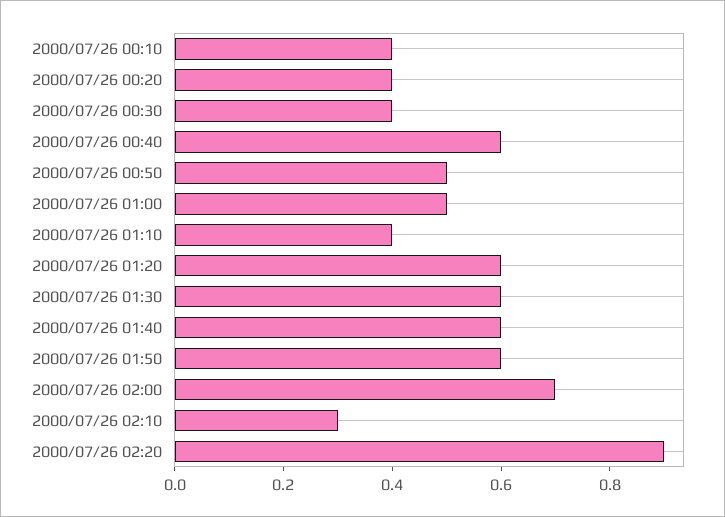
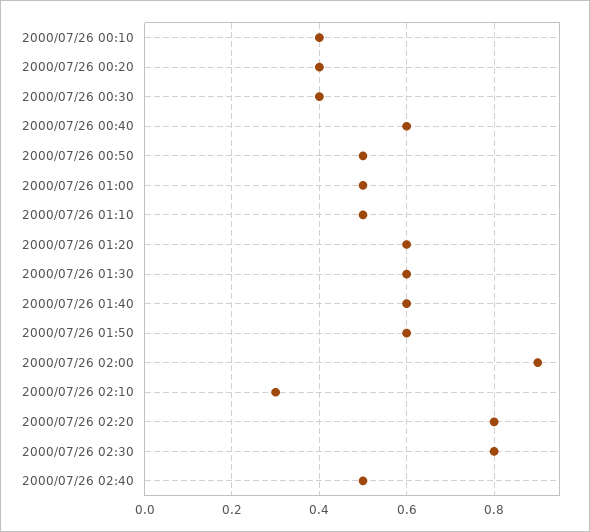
2000/07/26 01:10: 0.4 -> 0.5
2000/07/26 02:00: 0.7 -> 0.9
2000/07/26 02:20: 0.9 -> 0.8
2000/07/26 02:30: none -> 0.8
2000/07/26 02:40: none -> 0.5

